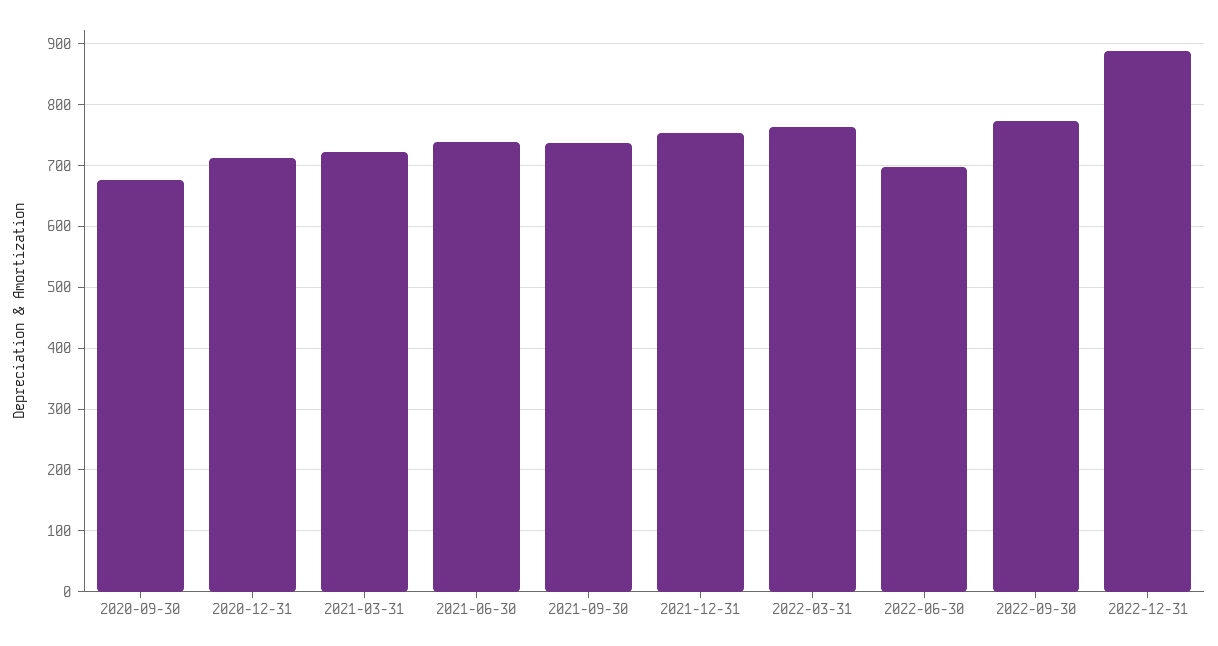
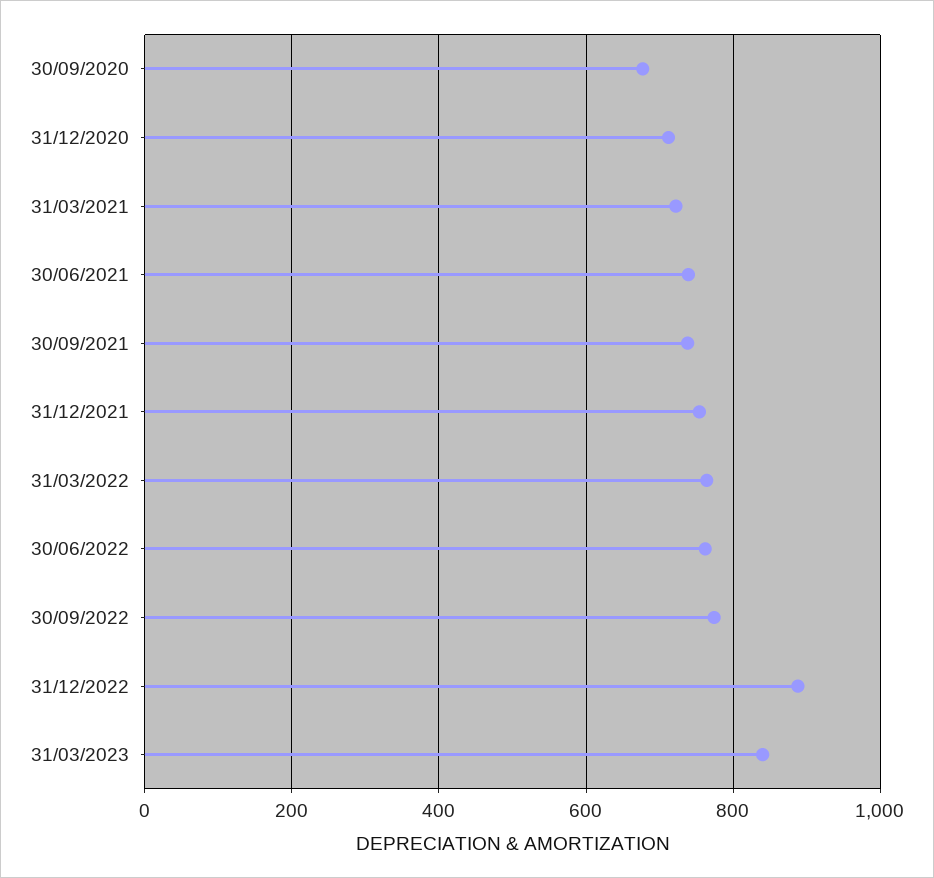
2022-06-30: 700 -> 760
31/03/2023: none -> 840

